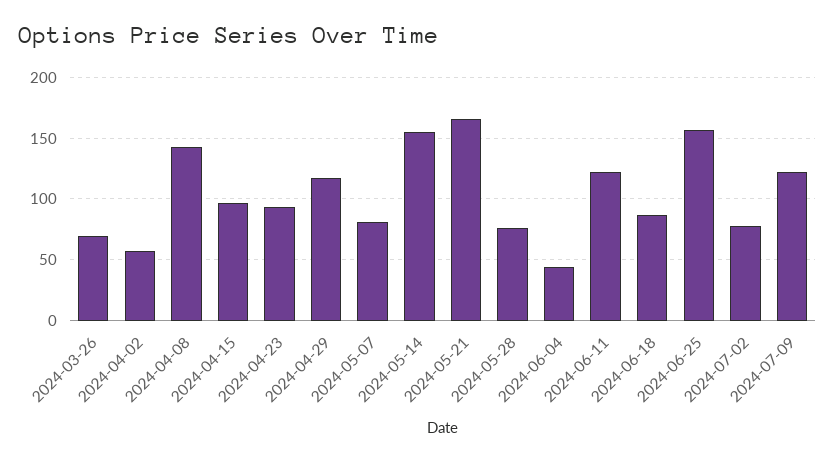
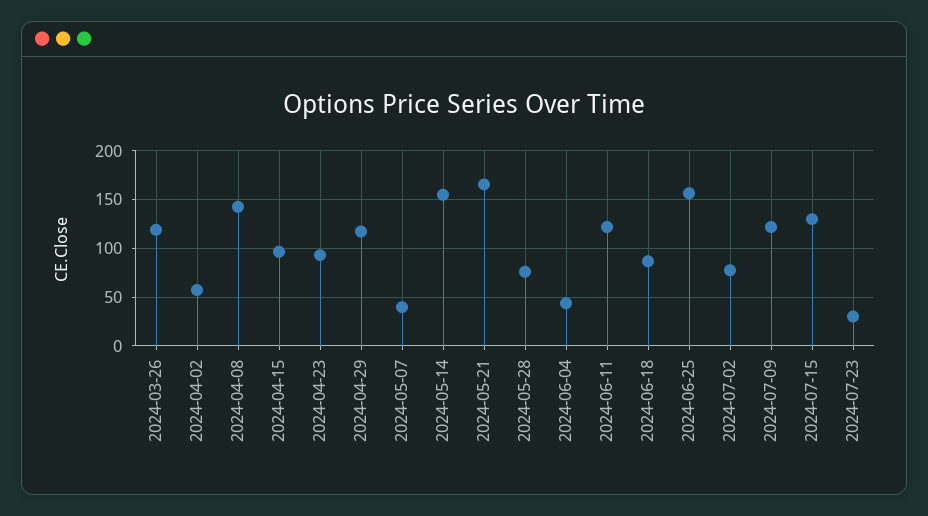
2024-03-26: 70 -> 120
2024-05-07: 80 -> 40
2024-07-15: none -> 130
2024-07-23: none -> 30

